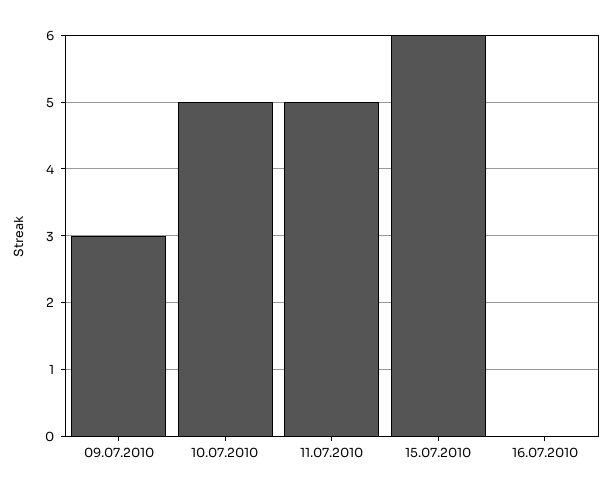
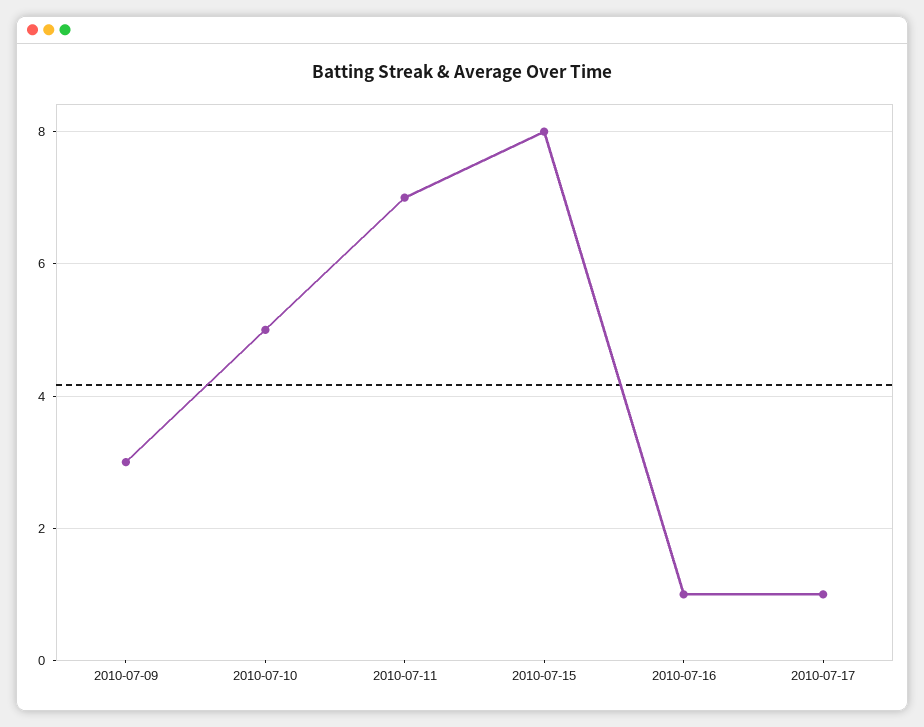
11.07.2010: 5 -> 7
15.07.2010: 6 -> 8
16.07.2010: 0 -> 1
2010-07-17: none -> 1

